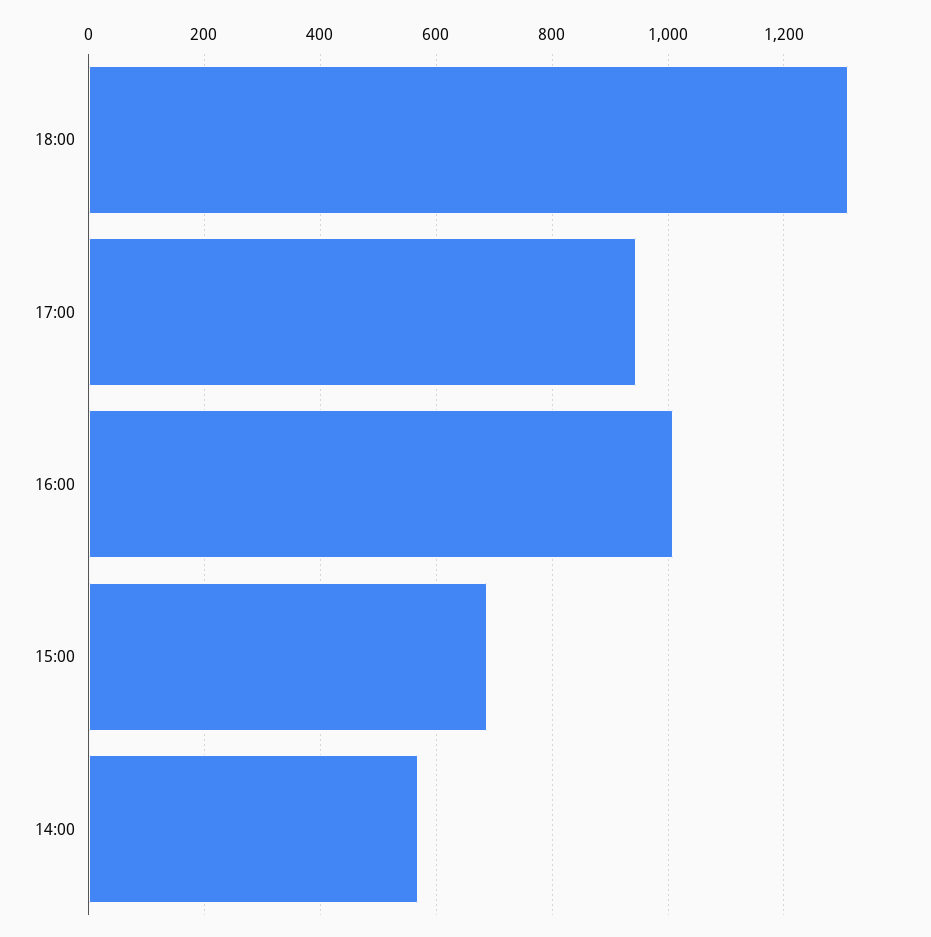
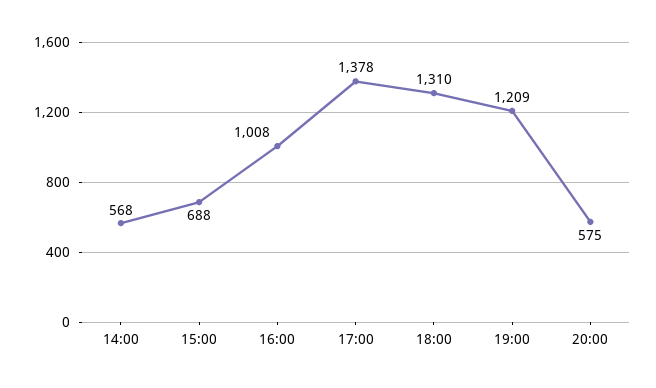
17:00: 940 -> 1378
19:00: none -> 1209
20:00: none -> 575

